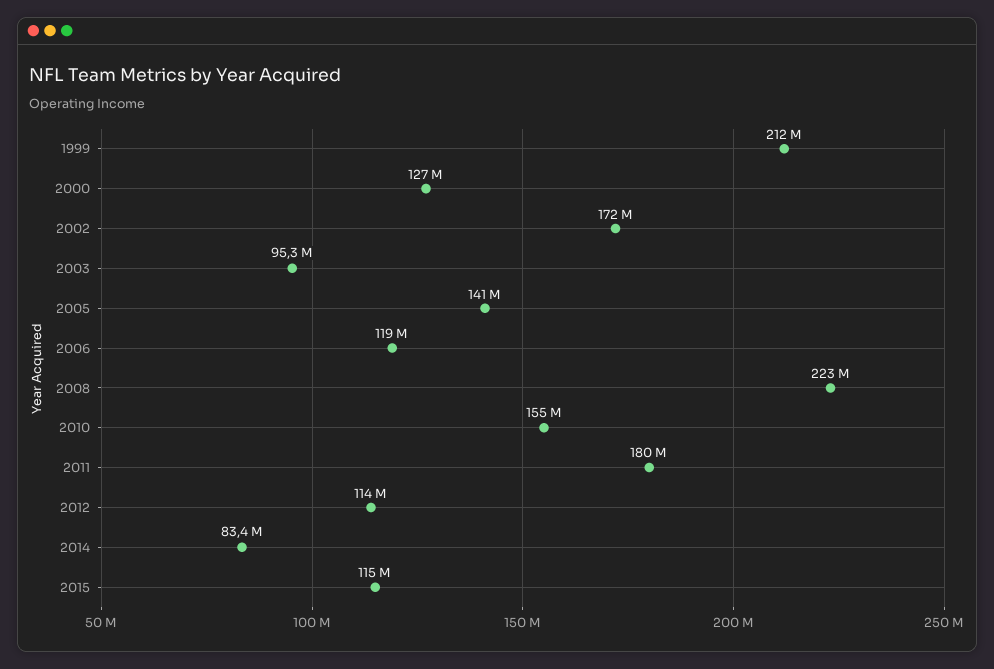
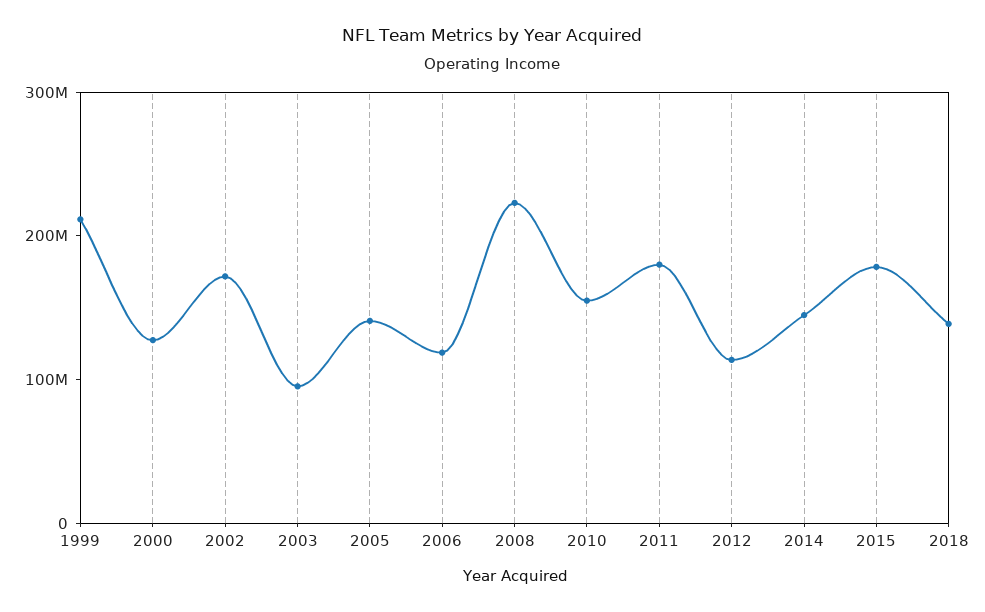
2014: 83400000 -> 140000000
2015: 115000000 -> 180000000
2018: none -> 140000000

